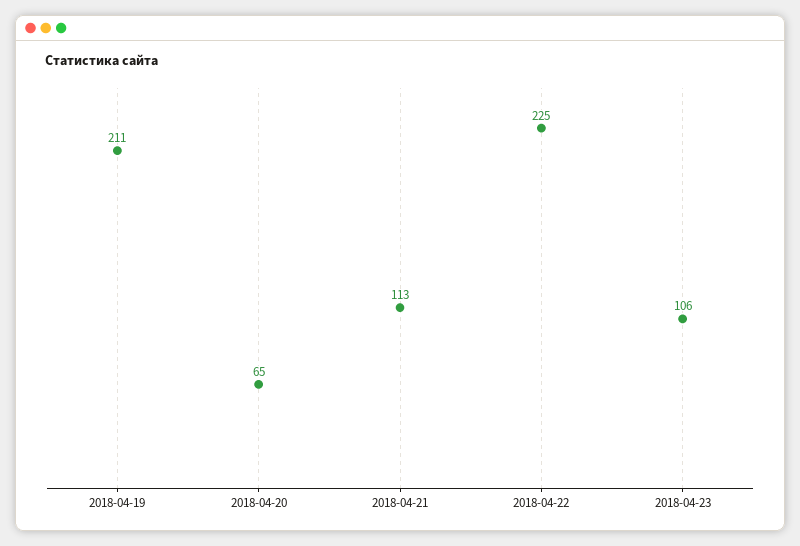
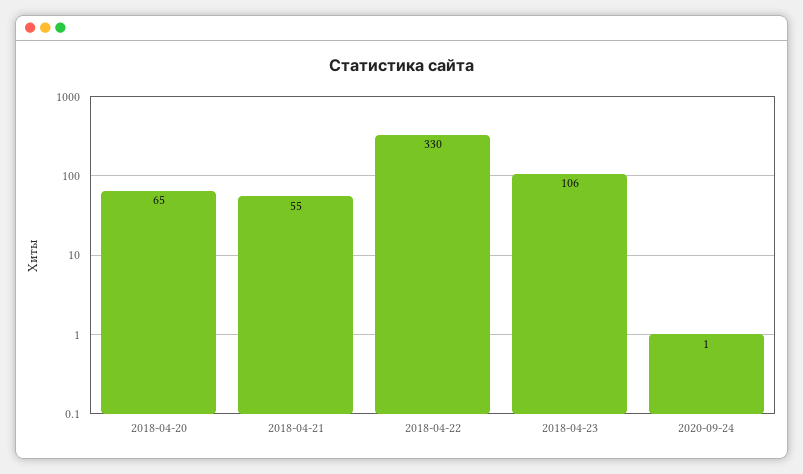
2018-04-19: 211 -> none
2018-04-21: 113 -> 55
2018-04-22: 225 -> 330
2020-09-24: none -> 1

